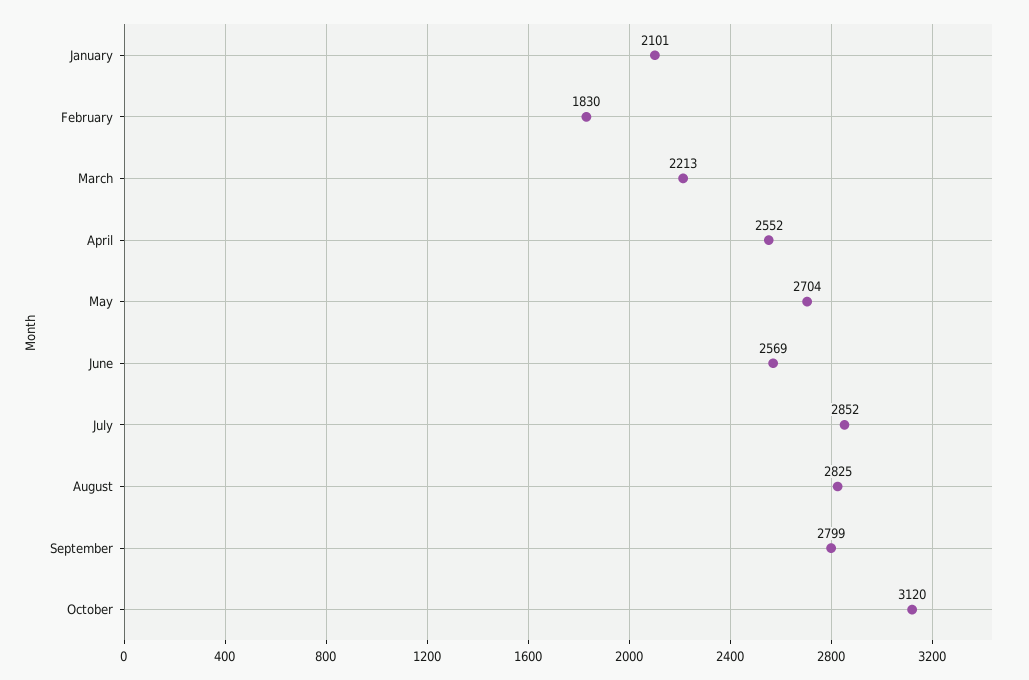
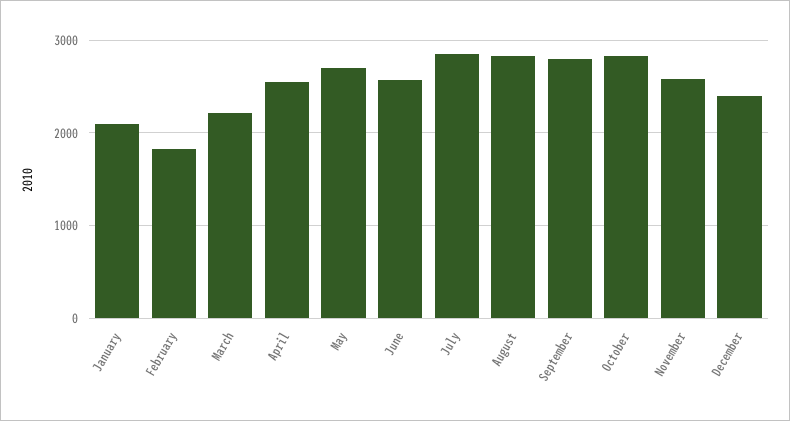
October: 3120 -> 2800
November: none -> 2600
December: none -> 2400

